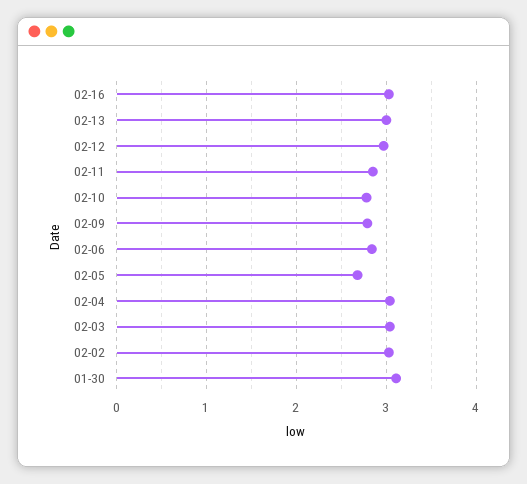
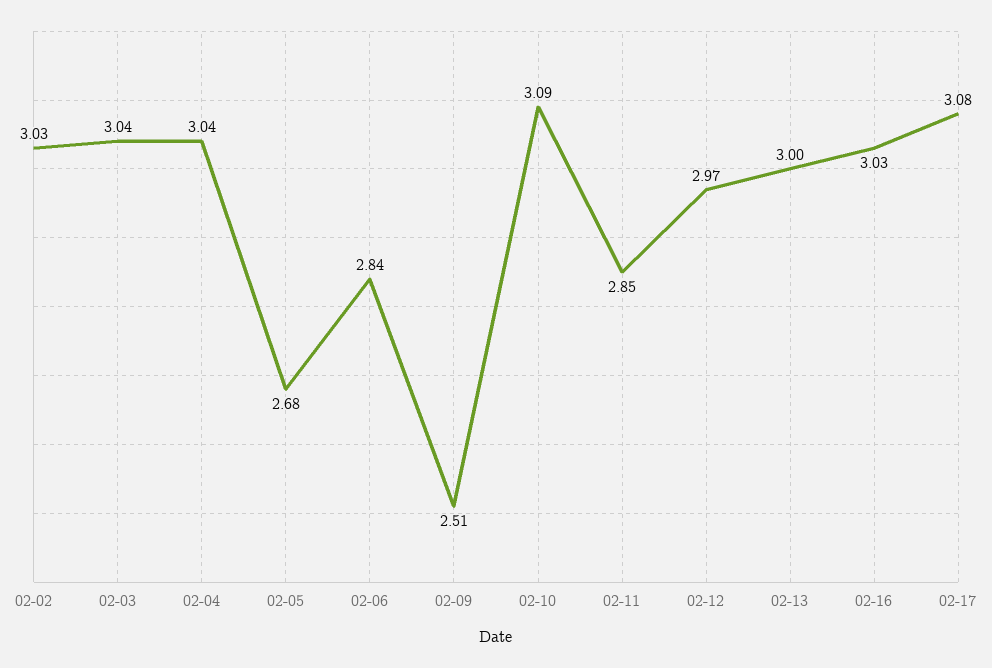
02-10: 2.8 -> 3.09
02-09: 2.8 -> 2.51
01-30: 3.1 -> none
02-17: none -> 3.08

